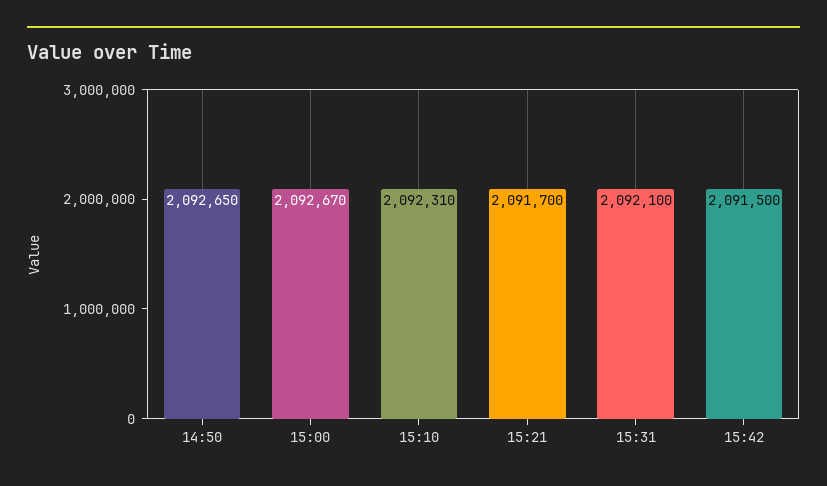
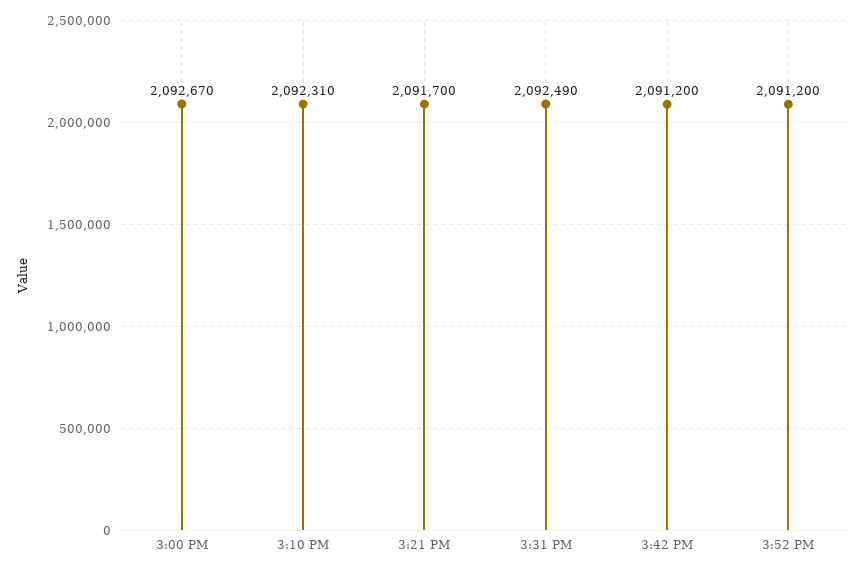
14:50: 2092650 -> none
15:31: 2092100 -> 2092490
15:42: 2091500 -> 2091200
3:52 PM: none -> 2091200

